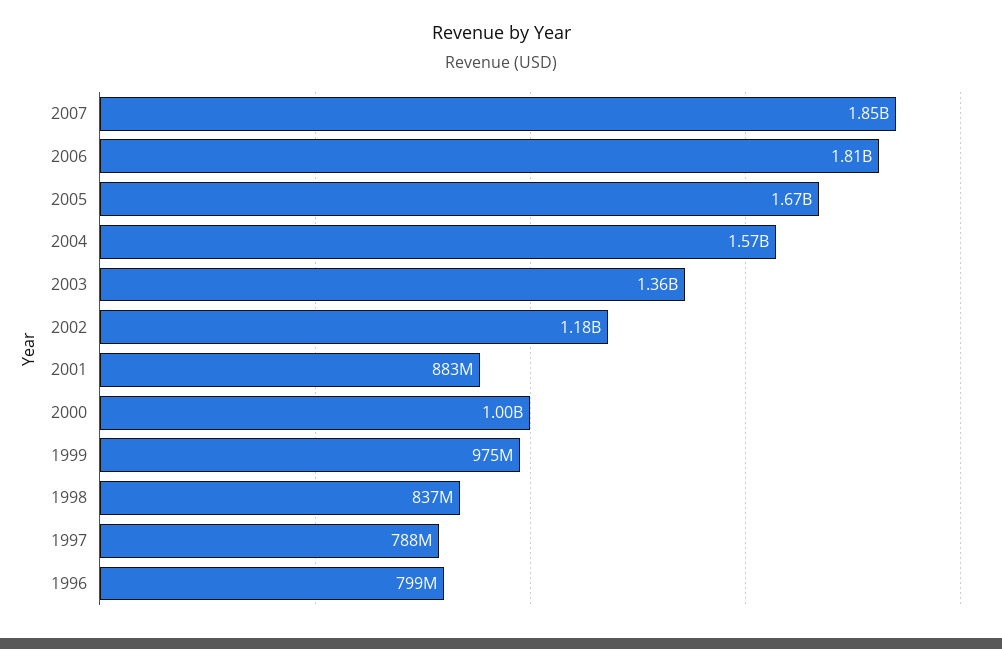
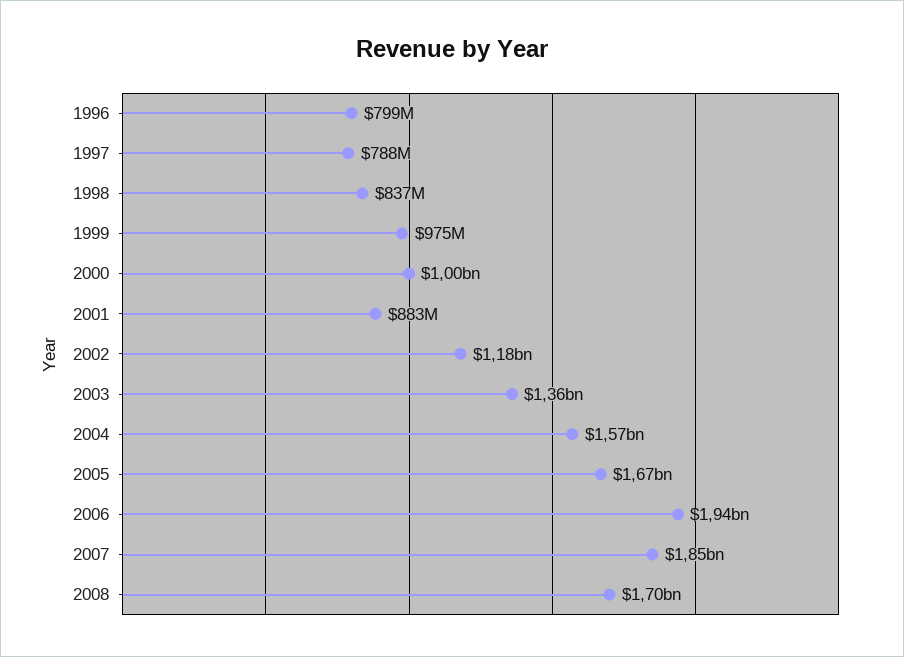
2006: 1810000000 -> 1940000000
2008: none -> 1700000000

